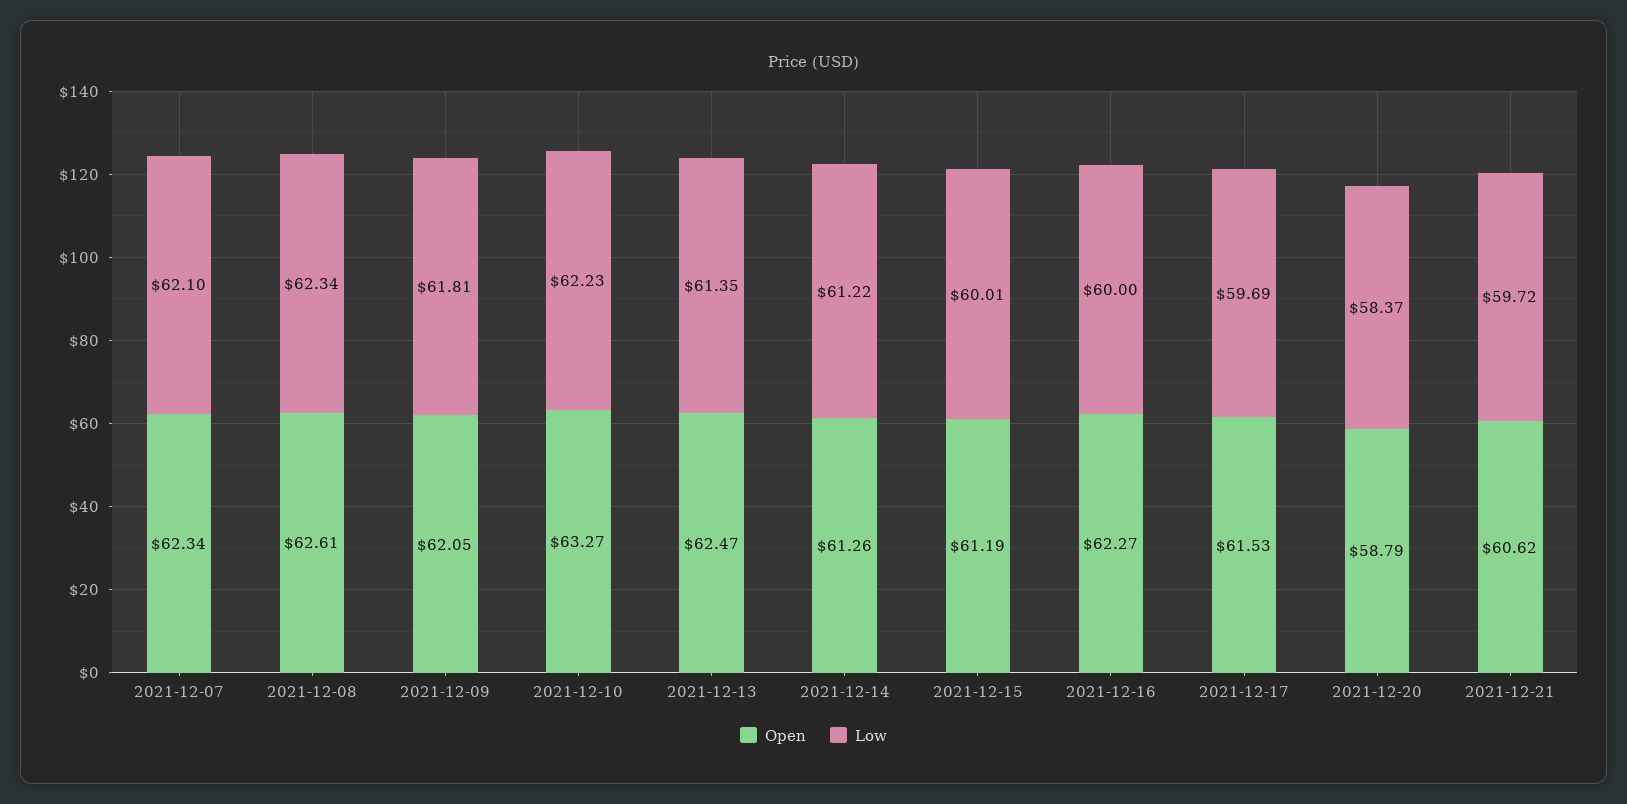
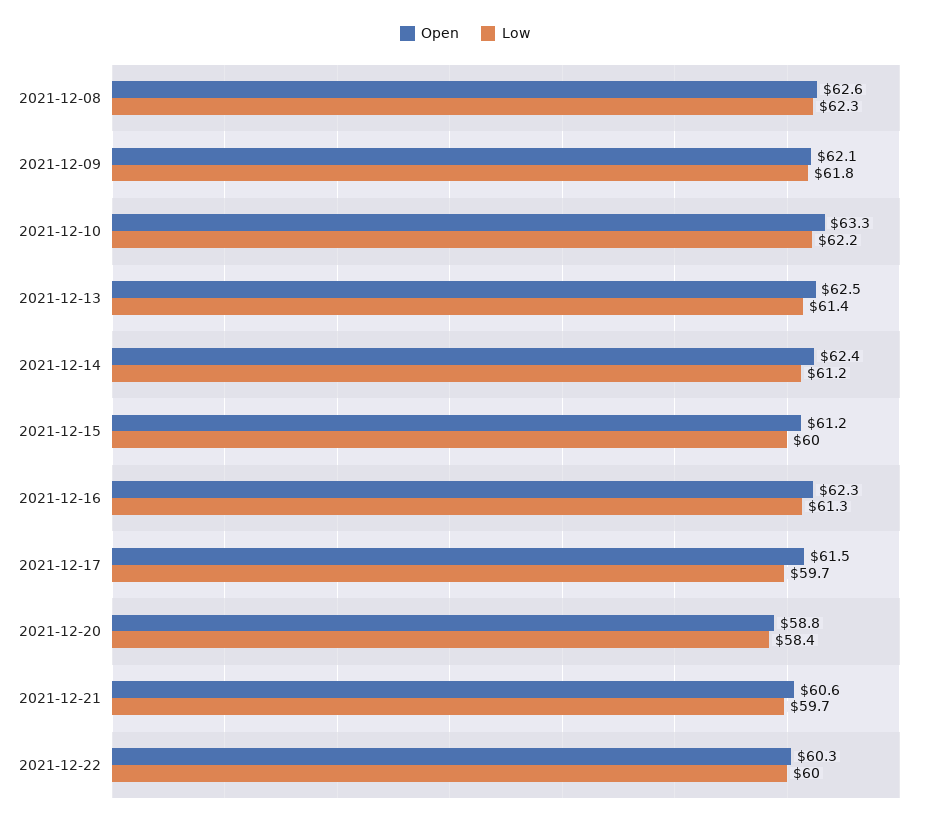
Open, 2021-12-07: 62.34 -> none
Low, 2021-12-07: 62.1 -> none
Open, 2021-12-14: 61.26 -> 62.4
Low, 2021-12-16: 60 -> 61.3
Open, 2021-12-22: none -> 60.3
Low, 2021-12-22: none -> 60

